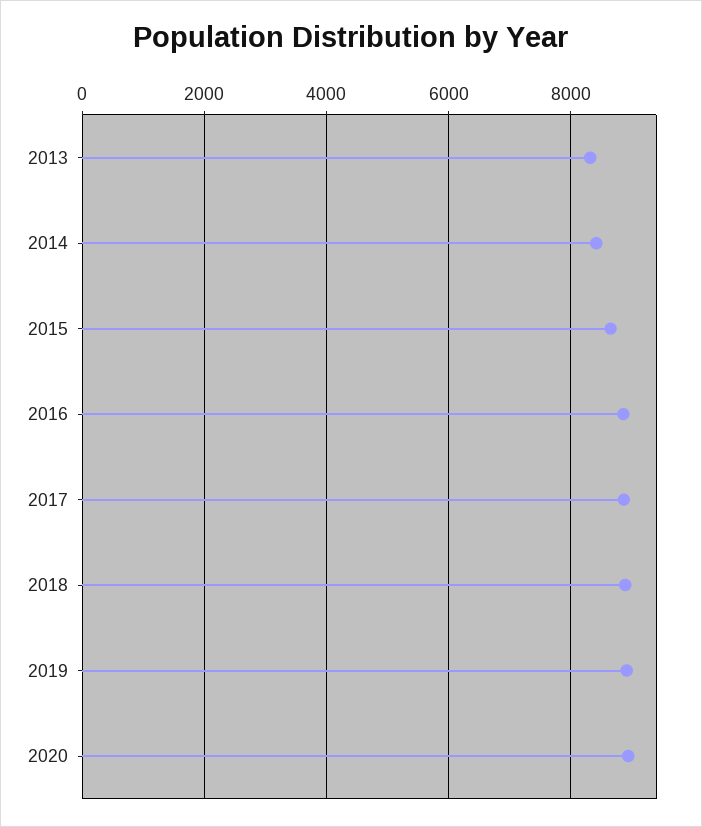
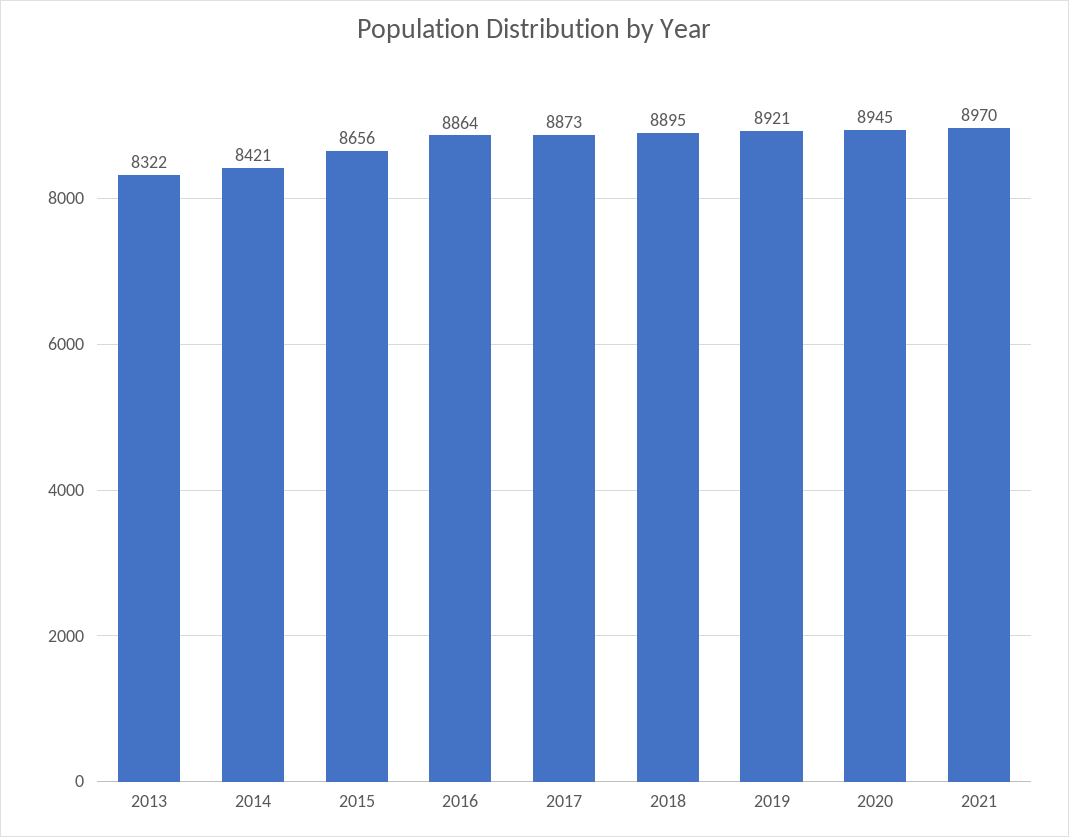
2021: none -> 8970

